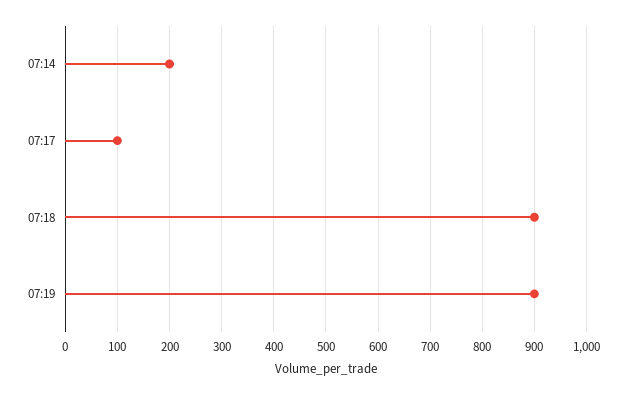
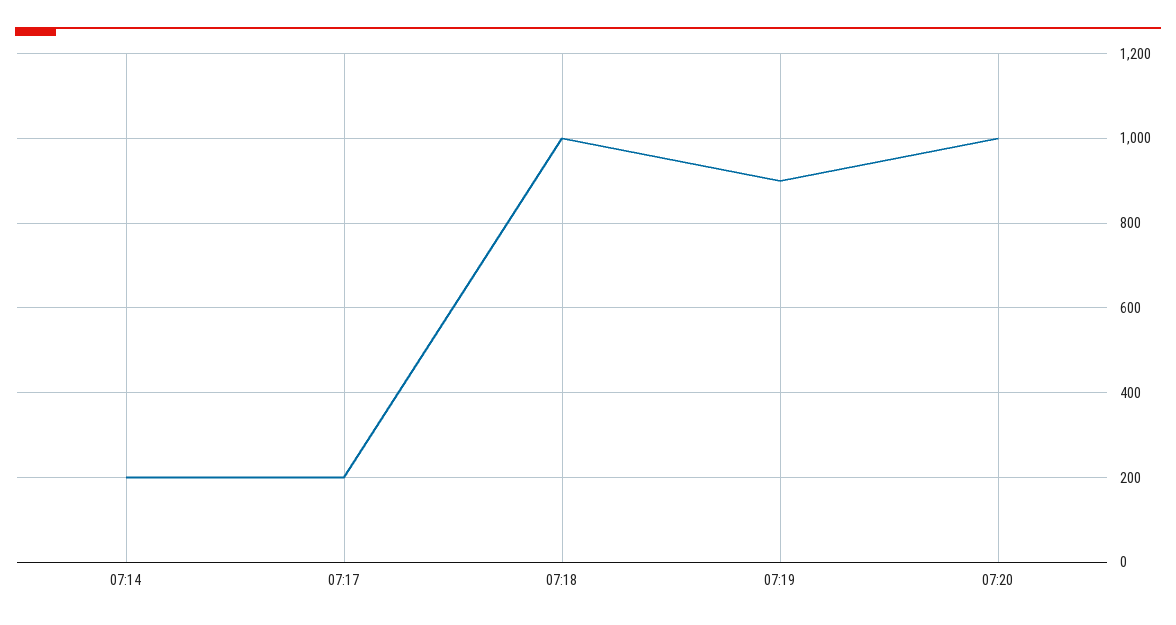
07:17: 100 -> 200
07:18: 900 -> 1000
07:20: none -> 1000

